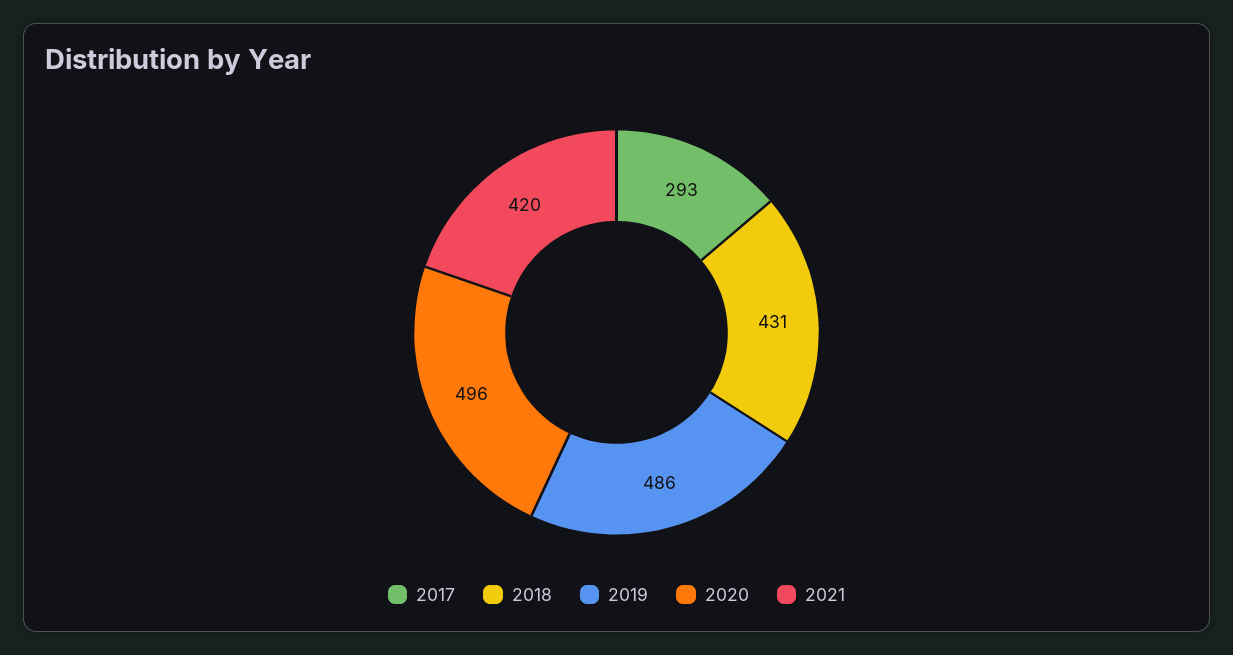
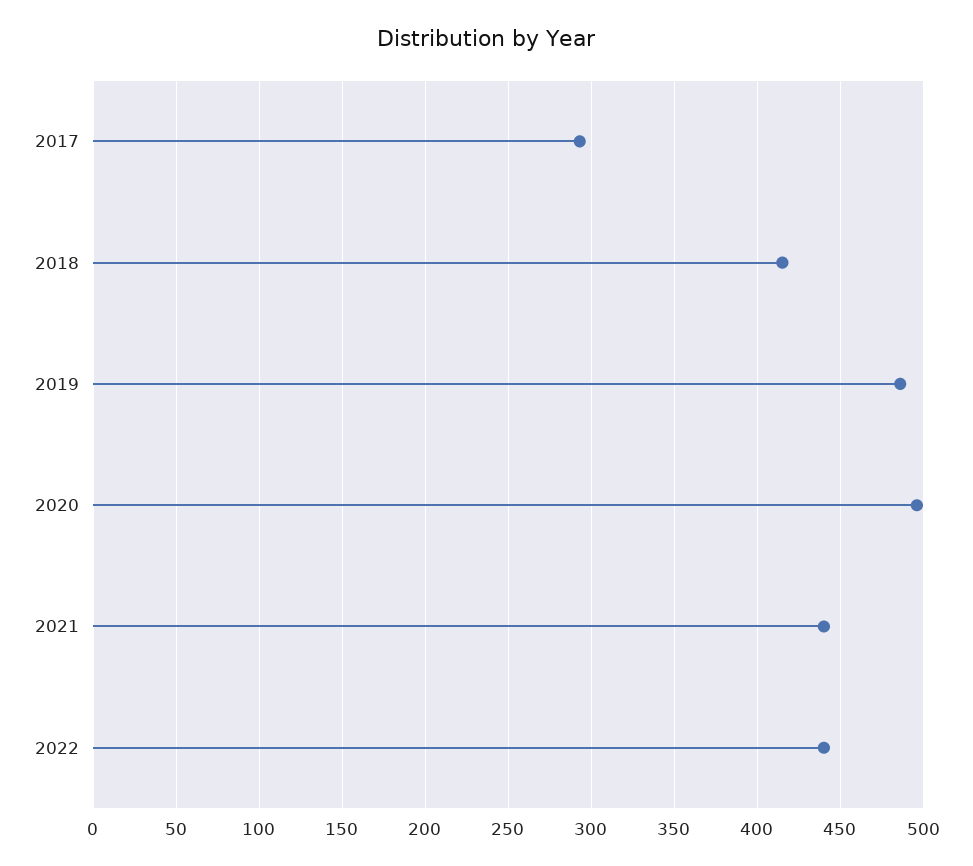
2018: 431 -> 415
2021: 420 -> 440
2022: none -> 440

